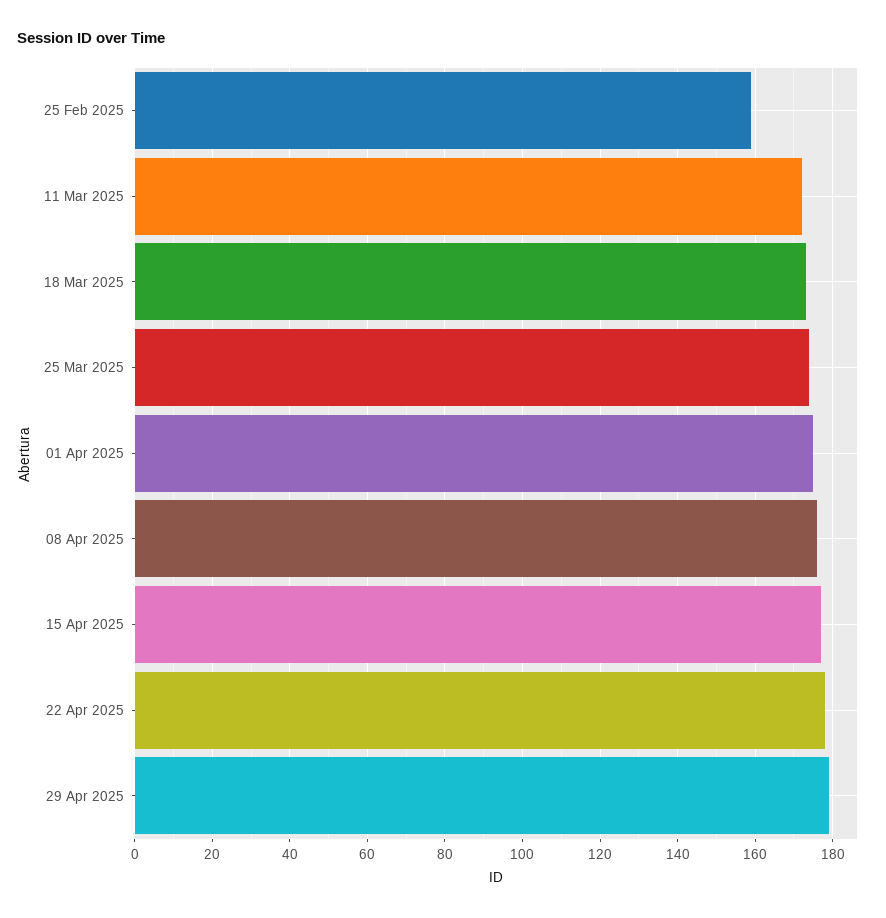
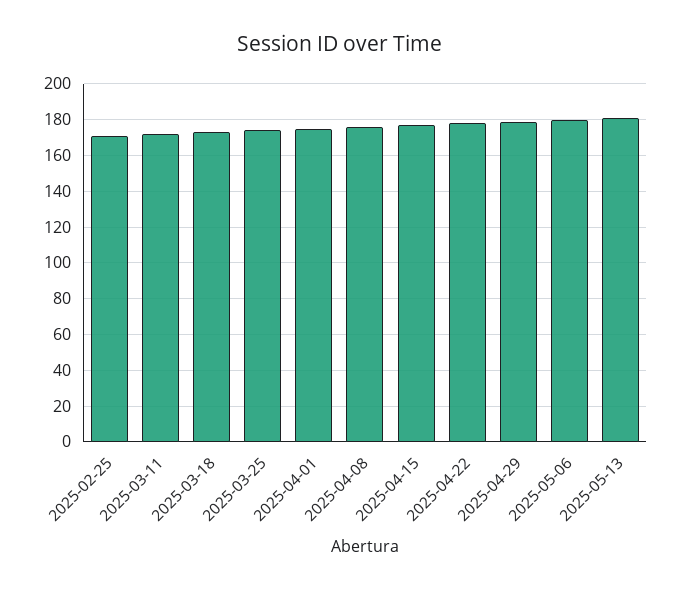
25 Feb 2025: 160 -> 170
2025-05-06: none -> 180
2025-05-13: none -> 180

